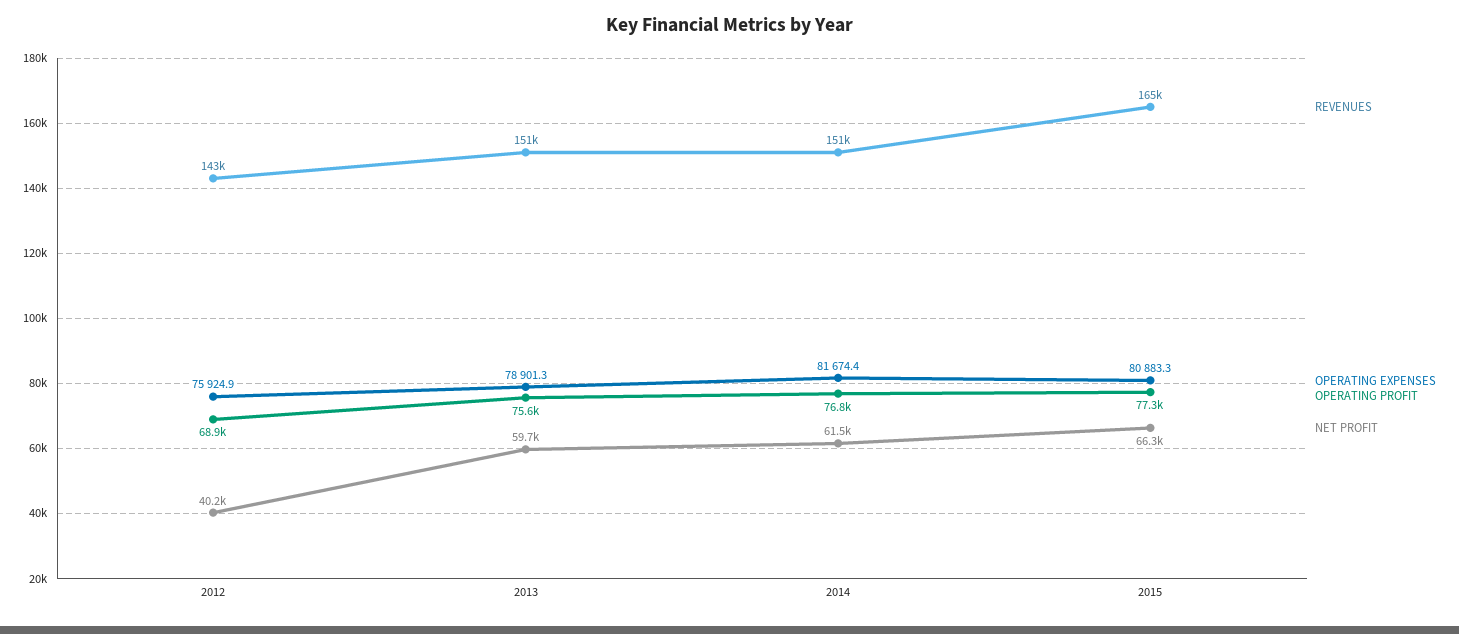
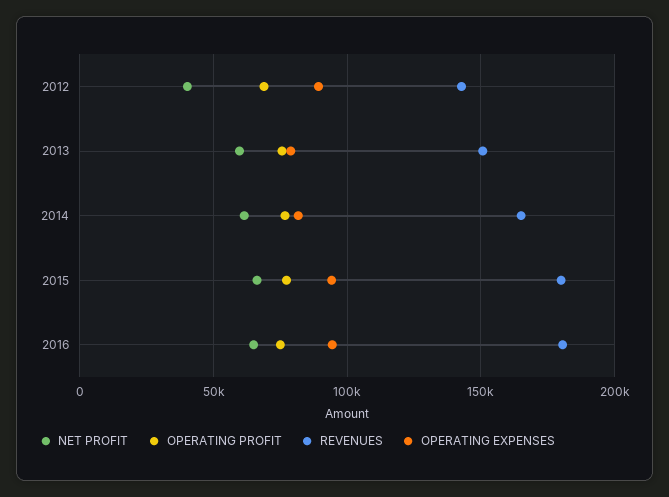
OPERATING EXPENSES, 2012: 75924.9 -> 90000
REVENUES, 2014: 151000 -> 165000
REVENUES, 2015: 165000 -> 180000
OPERATING EXPENSES, 2015: 80883.3 -> 95000
NET PROFIT, 2016: none -> 65000
OPERATING PROFIT, 2016: none -> 75000
REVENUES, 2016: none -> 180000
OPERATING EXPENSES, 2016: none -> 95000

